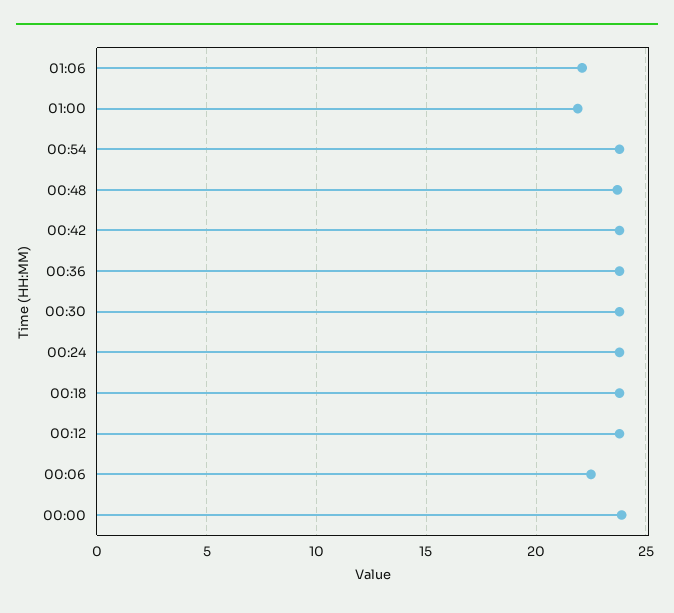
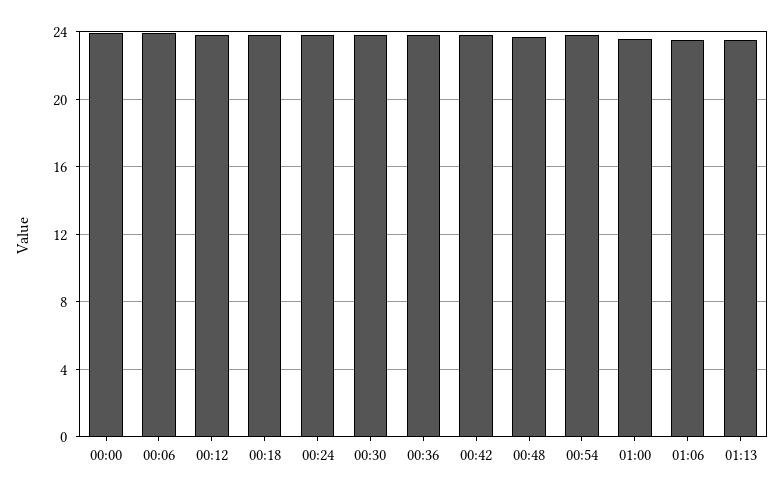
01:06: 22 -> 23.5
01:00: 22 -> 23.5
00:06: 22.5 -> 24
01:13: none -> 23.5

